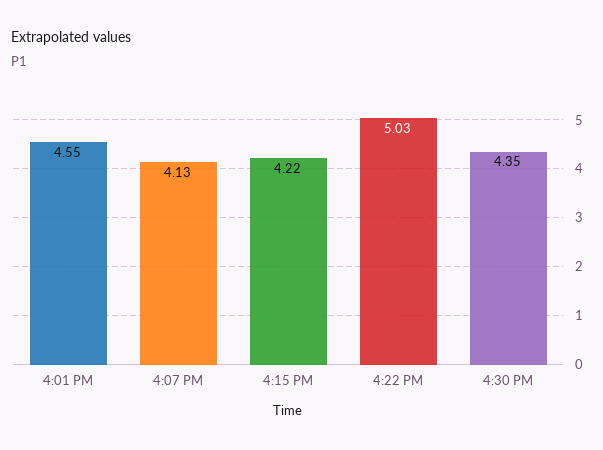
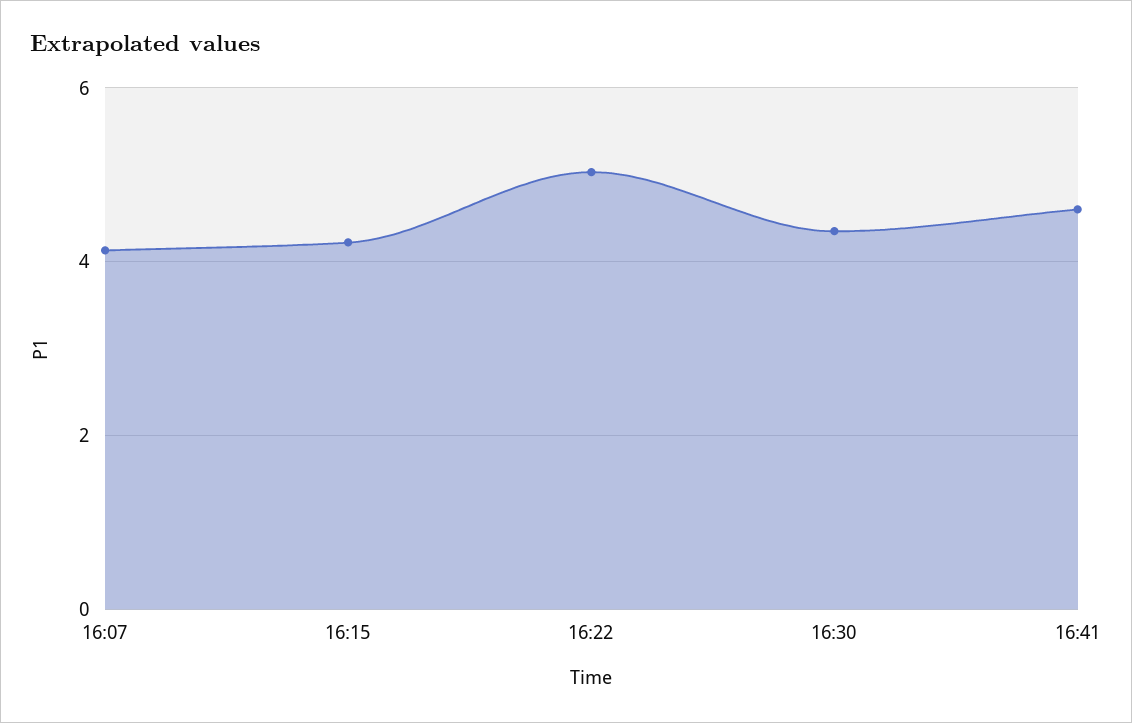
4:01 PM: 4.55 -> none
16:41: none -> 4.6

